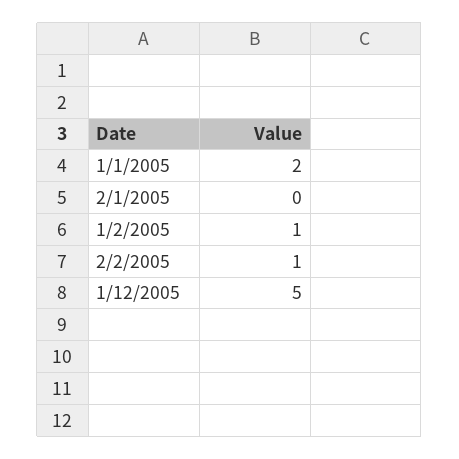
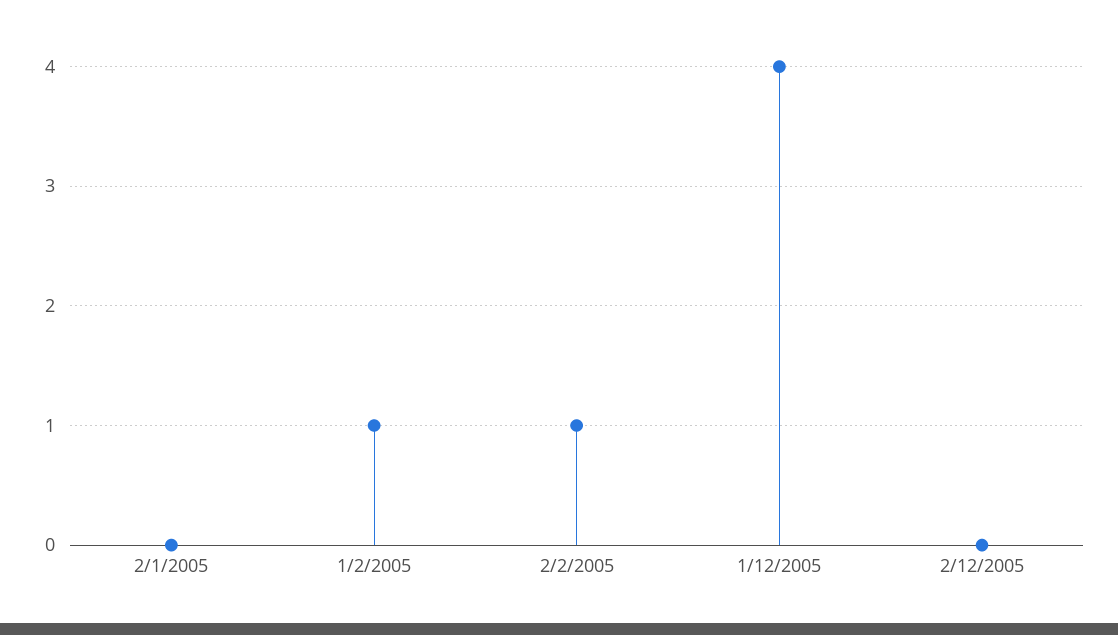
1/1/2005: 2 -> none
1/12/2005: 5 -> 4
2/12/2005: none -> 0

